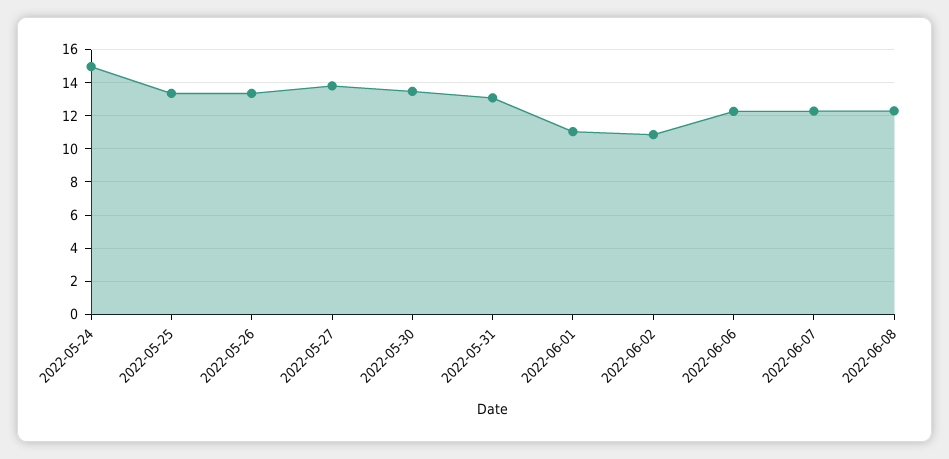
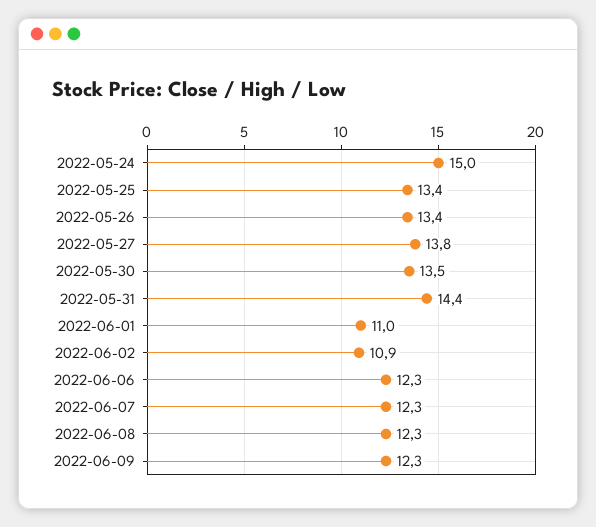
2022-05-31: 13 -> 14.4
2022-06-09: none -> 12.3

